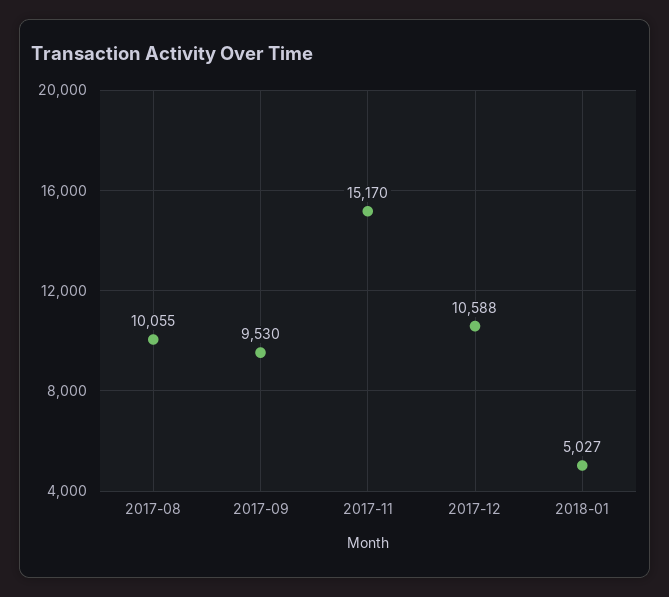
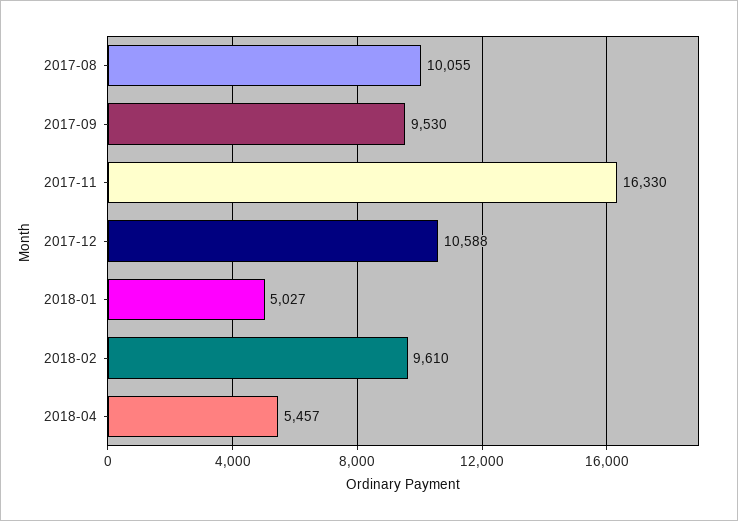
2017-11: 15170 -> 16330
2018-02: none -> 9610
2018-04: none -> 5457

